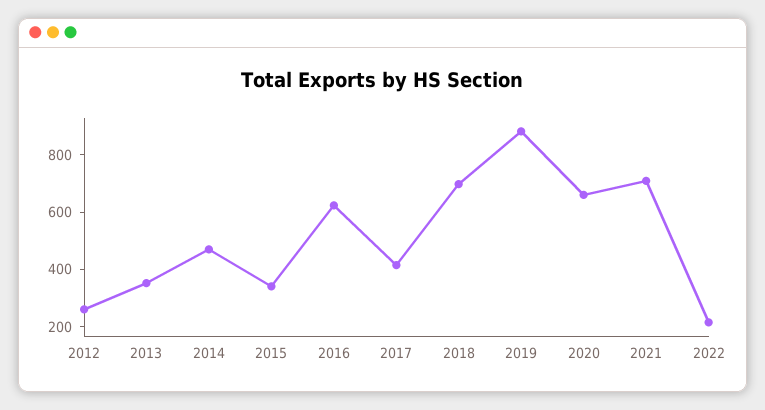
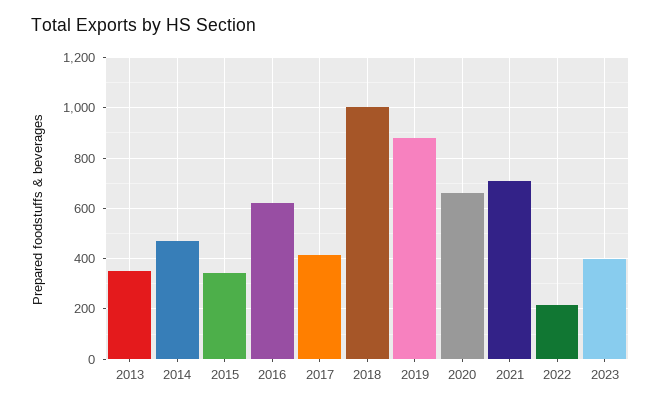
2012: 250 -> none
2018: 700 -> 1000
2023: none -> 400

